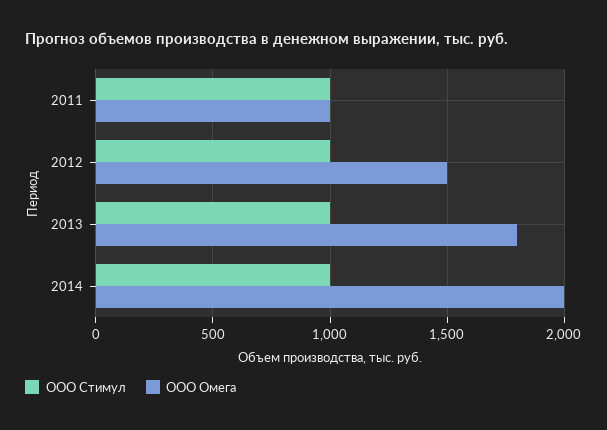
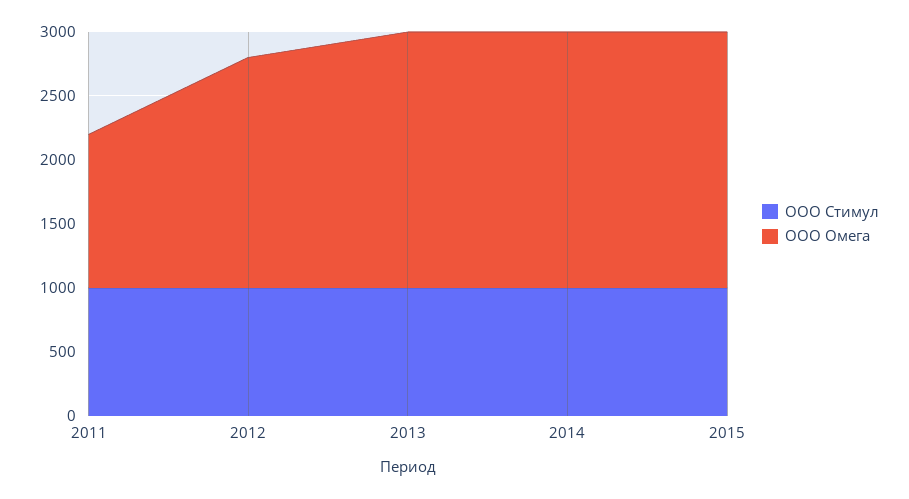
ООО Омега, 2011: 1000 -> 1200
ООО Омега, 2012: 1500 -> 1800
ООО Омега, 2013: 1800 -> 2000
ООО Стимул, 2015: none -> 1000
ООО Омега, 2015: none -> 2000

